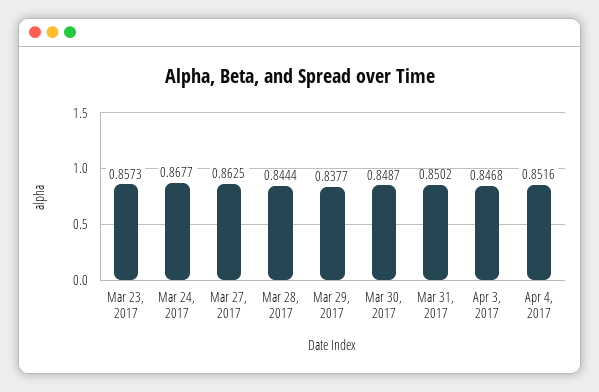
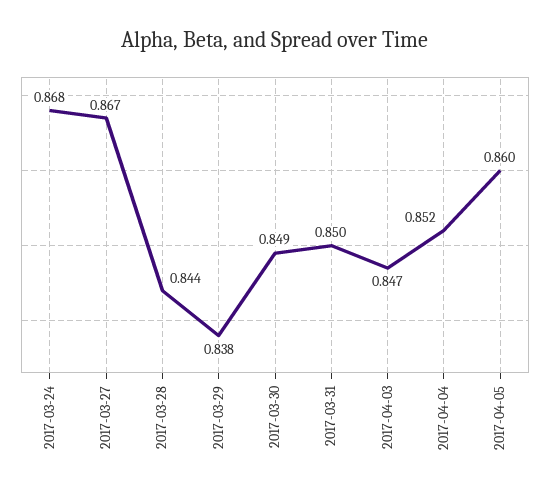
Mar 23, 2017: 0.8573 -> none
Mar 27, 2017: 0.8625 -> 0.867
2017-04-05: none -> 0.86

